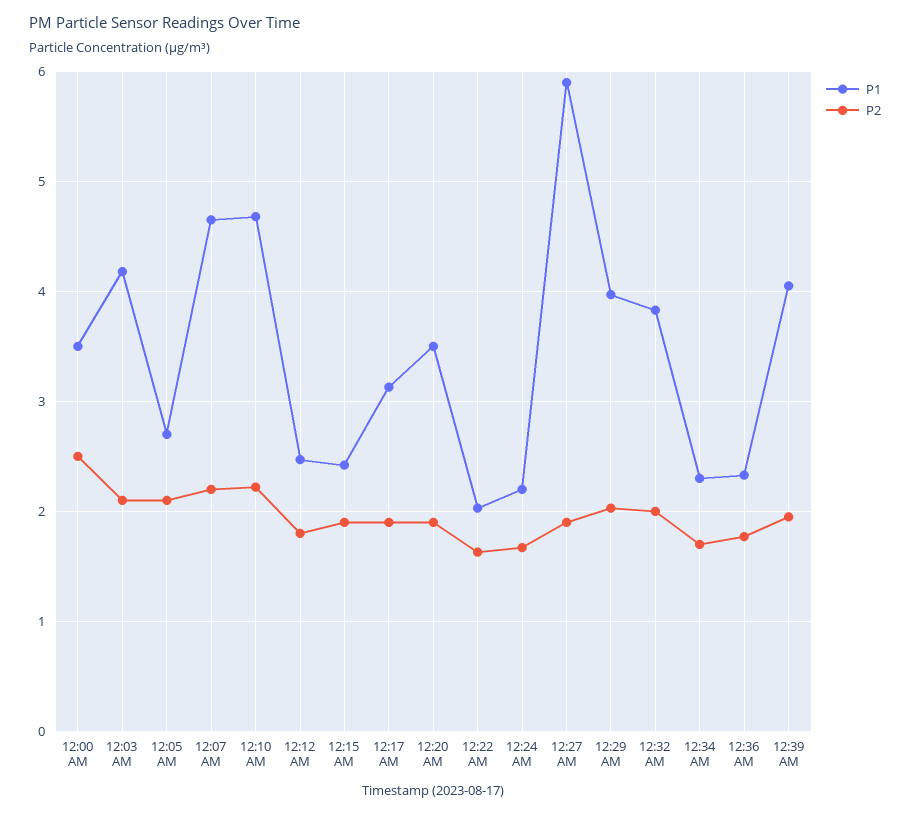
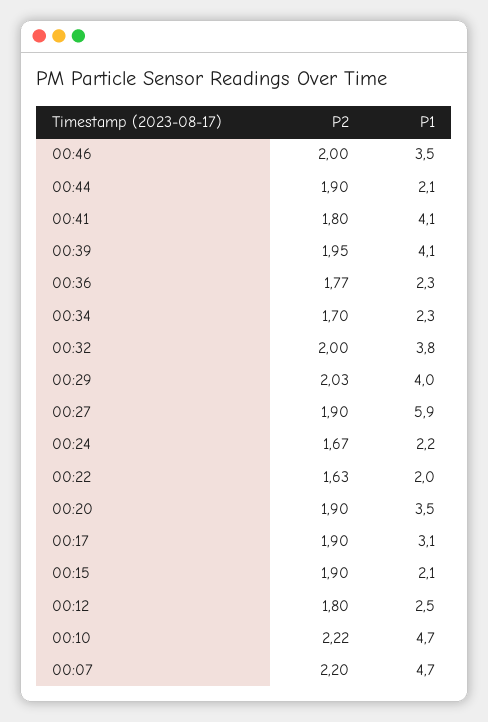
P1, 12:00 AM: 3.5 -> none
P2, 12:00 AM: 2.5 -> none
P1, 12:03 AM: 4.2 -> none
P2, 12:03 AM: 2.1 -> none
P1, 12:05 AM: 2.7 -> none
P2, 12:05 AM: 2.1 -> none
P1, 12:15 AM: 2.4 -> 2.1
P2, 00:46: none -> 2
P1, 00:46: none -> 3.5
P2, 00:44: none -> 1.9
P1, 00:44: none -> 2.1
P2, 00:41: none -> 1.8
P1, 00:41: none -> 4.1

